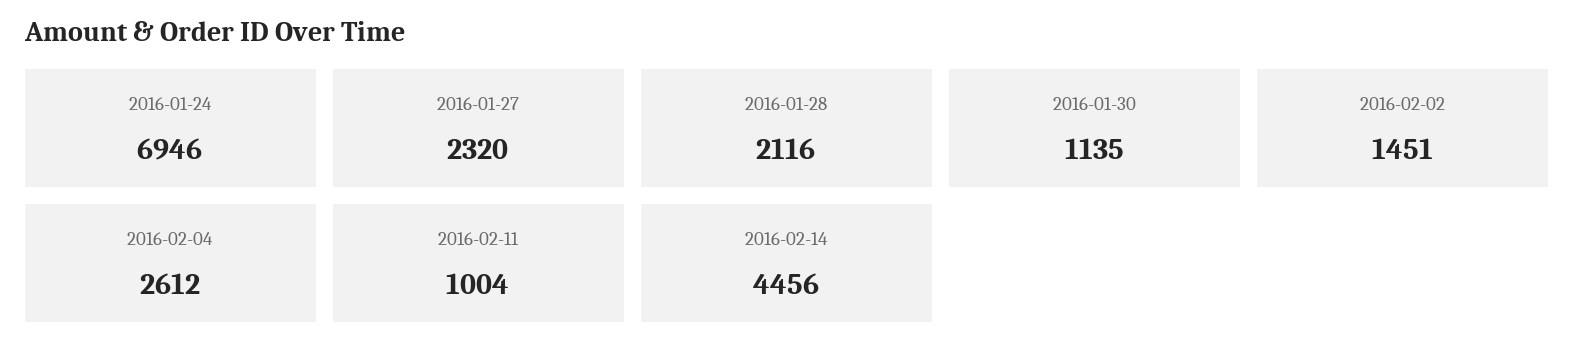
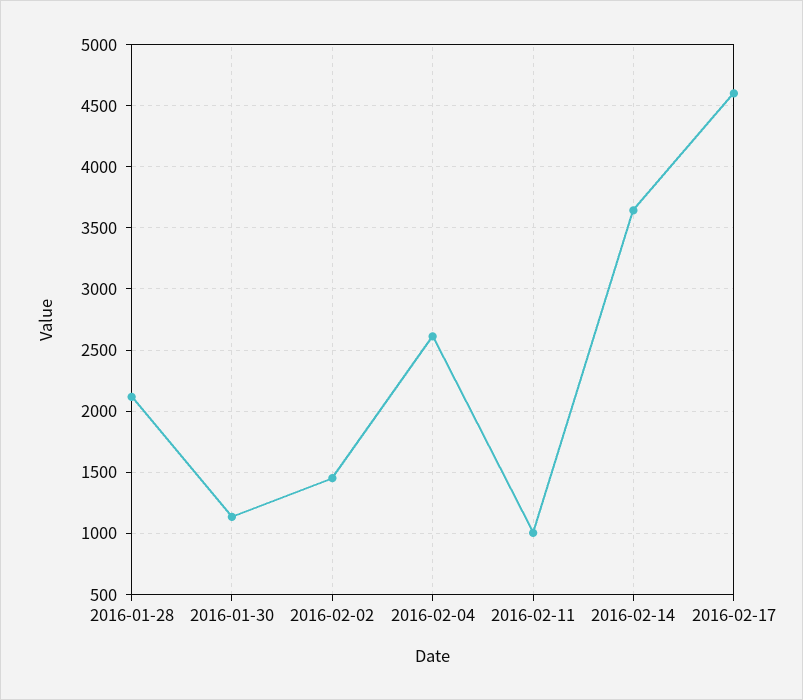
2016-01-24: 6946 -> none
2016-01-27: 2320 -> none
2016-02-14: 4456 -> 3650
2016-02-17: none -> 4600

